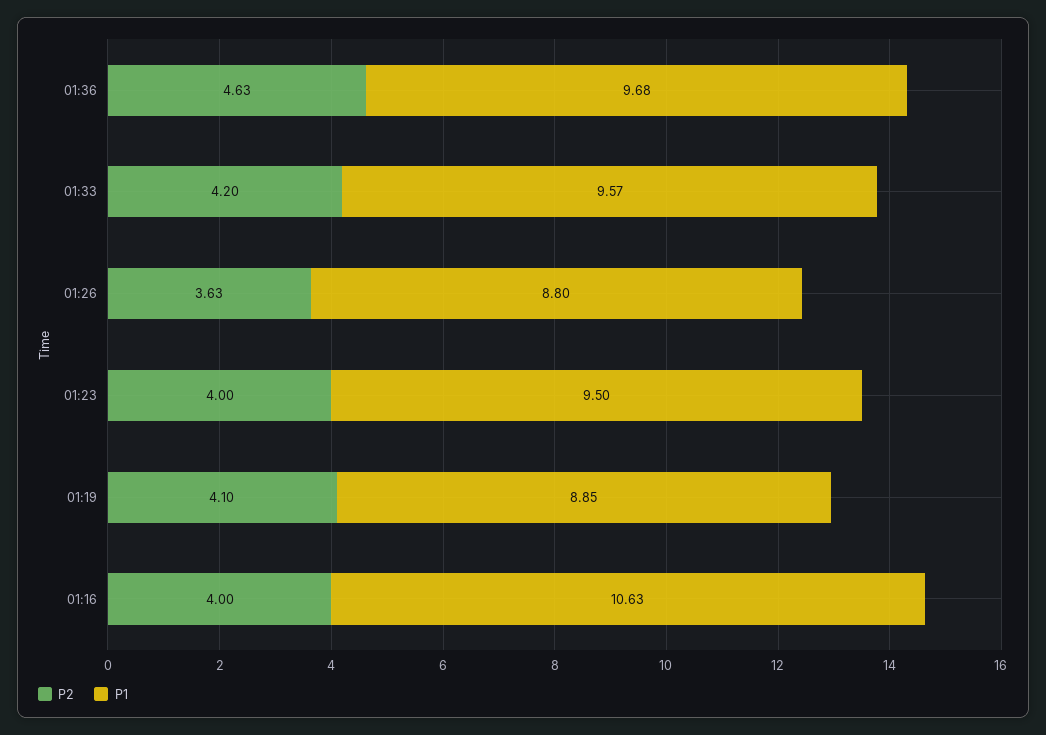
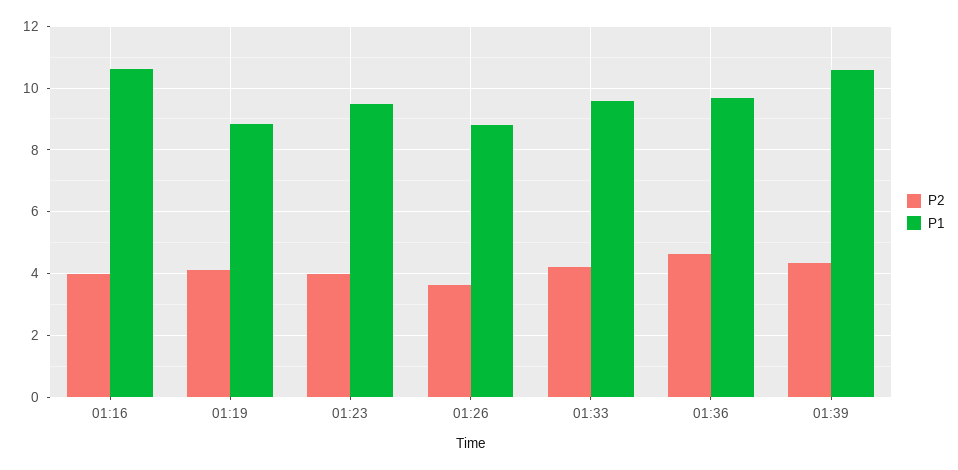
P2, 01:39: none -> 4.4
P1, 01:39: none -> 10.6

